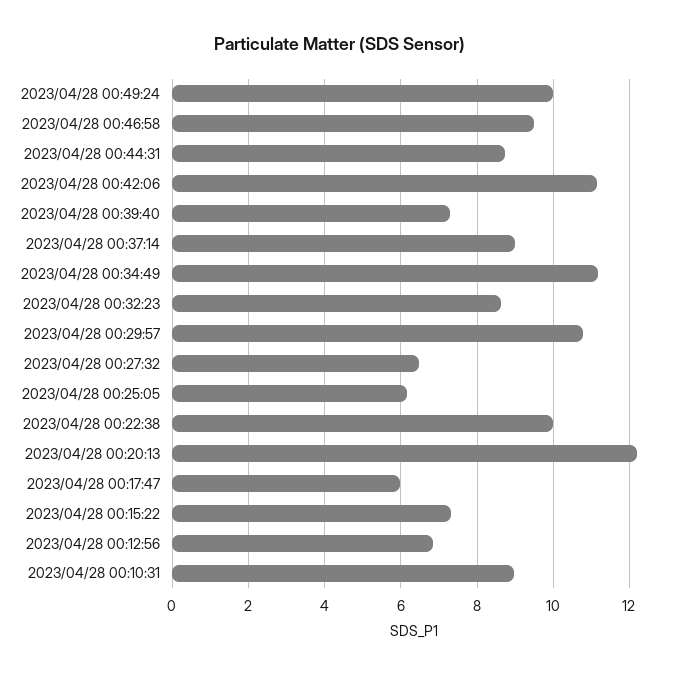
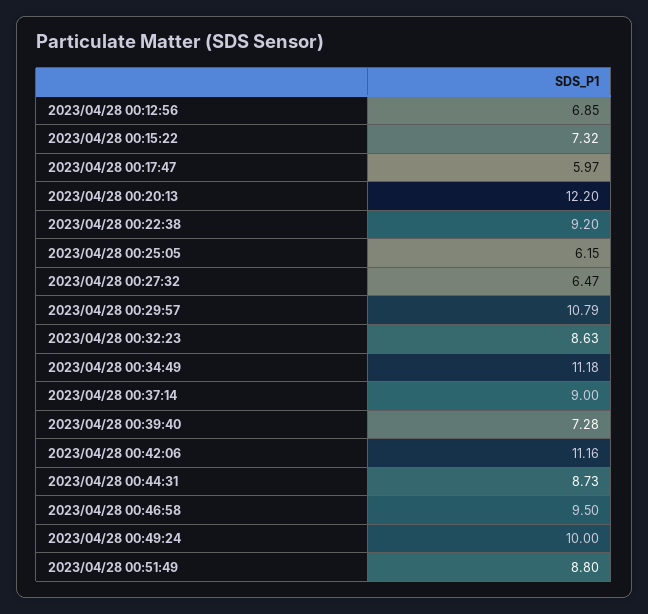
2023/04/28 00:22:38: 10 -> 9.2
2023/04/28 00:10:31: 9 -> none
2023/04/28 00:51:49: none -> 8.8

